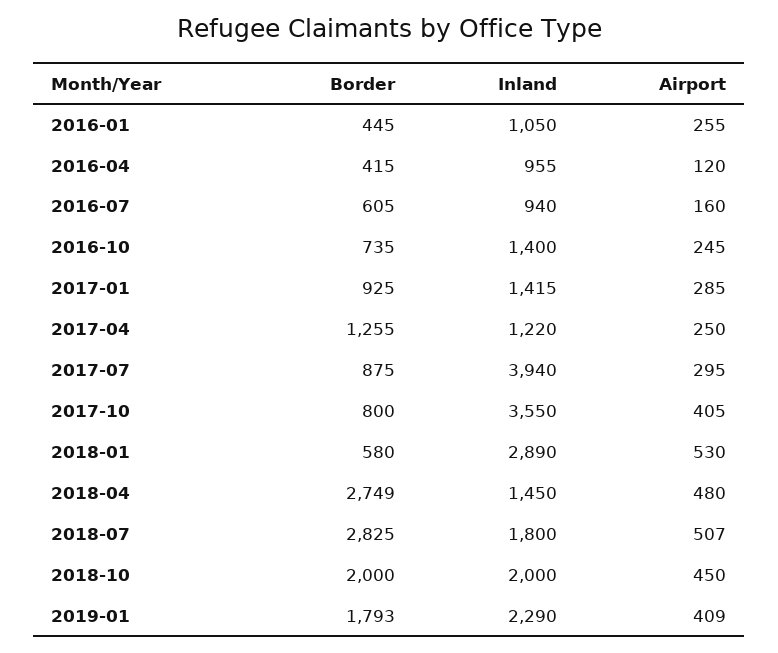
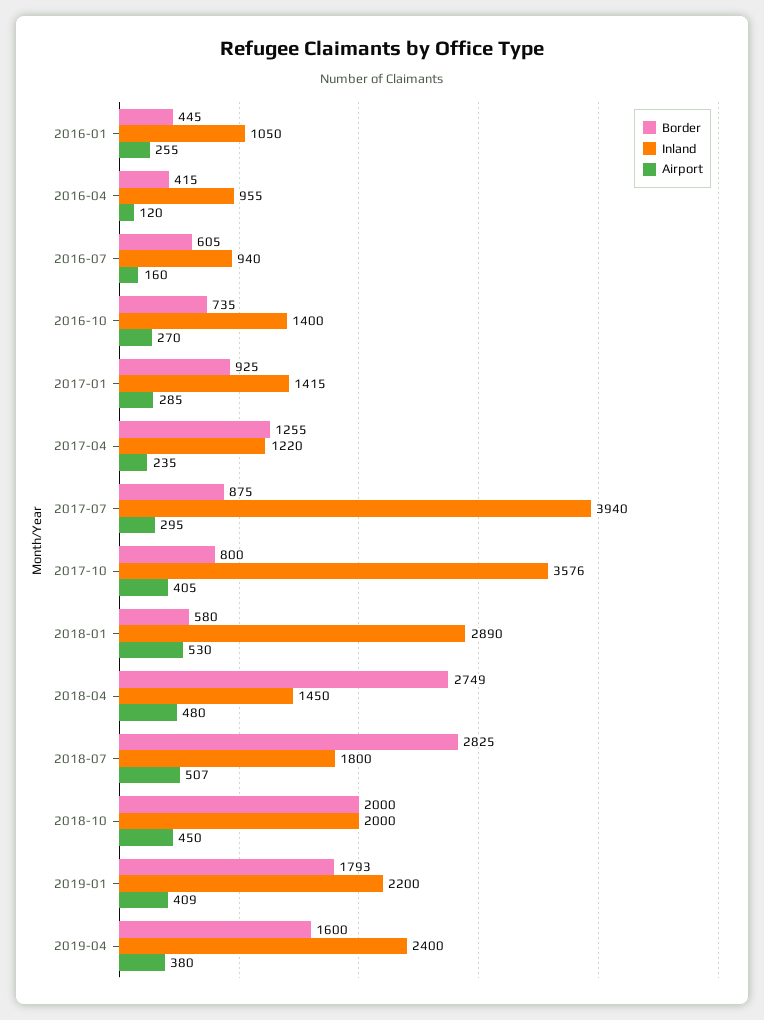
Airport, 2016-10: 245 -> 270
Airport, 2017-04: 250 -> 235
Inland, 2017-10: 3550 -> 3576
Inland, 2019-01: 2290 -> 2200
Border, 2019-04: none -> 1600
Inland, 2019-04: none -> 2400
Airport, 2019-04: none -> 380

